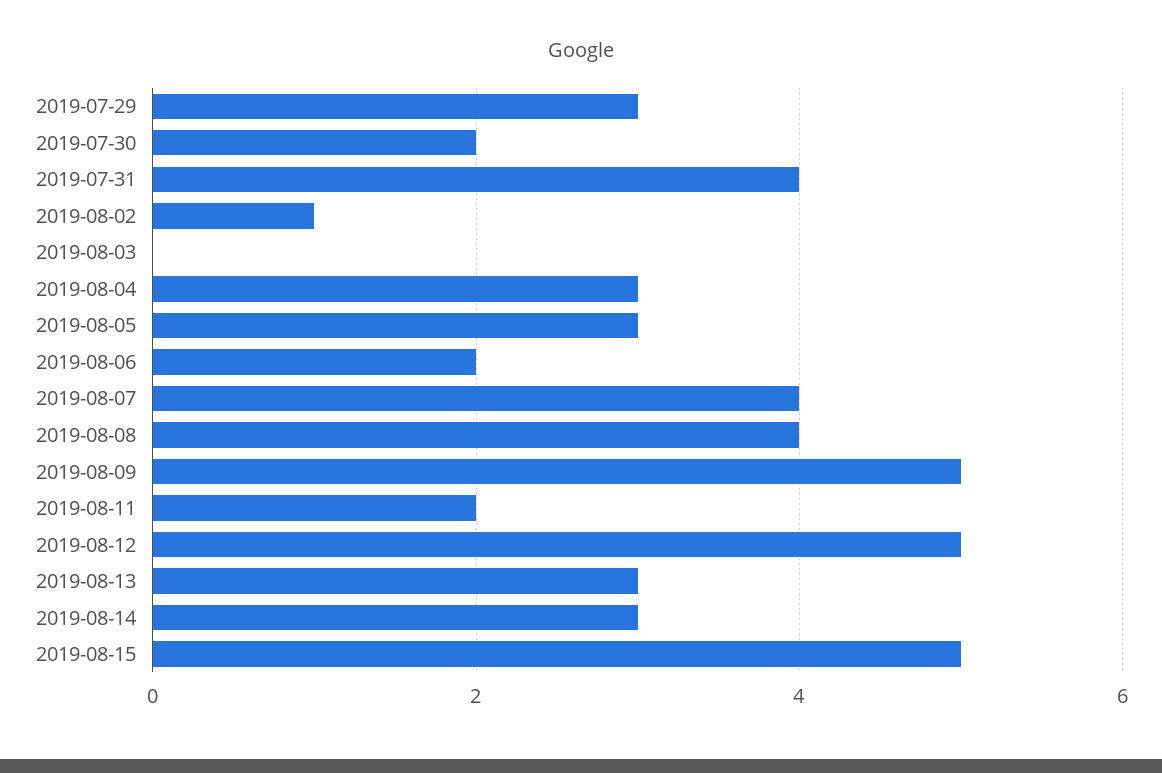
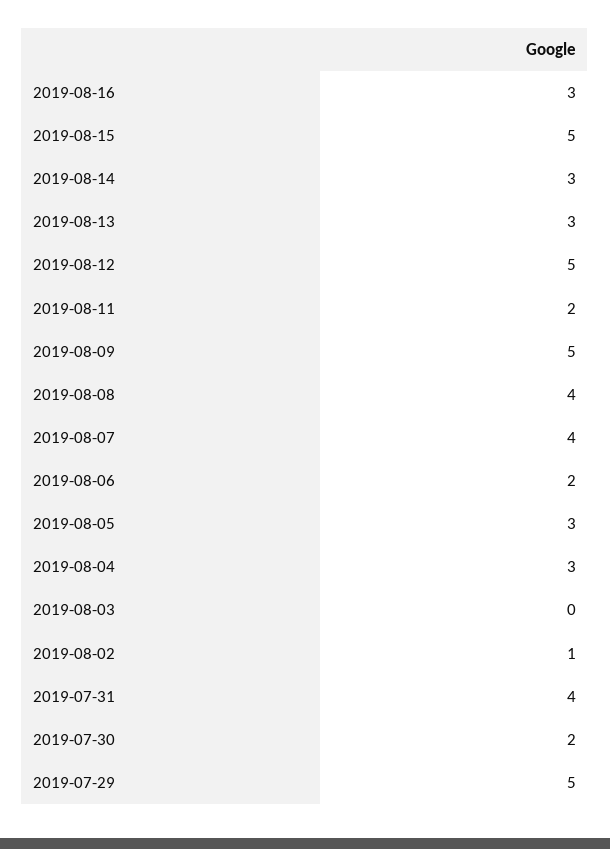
2019-07-29: 3 -> 5
2019-08-16: none -> 3

